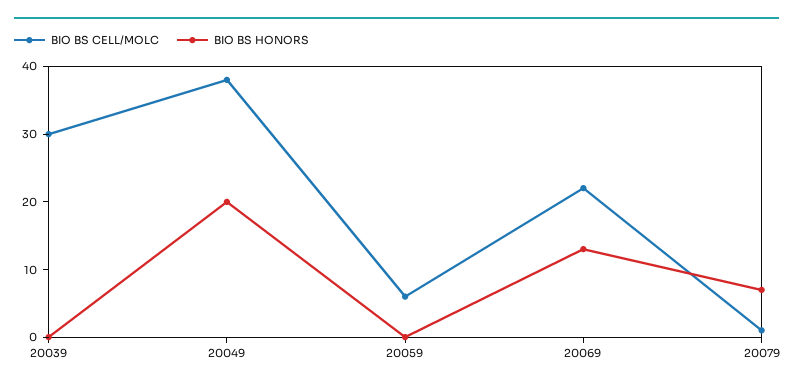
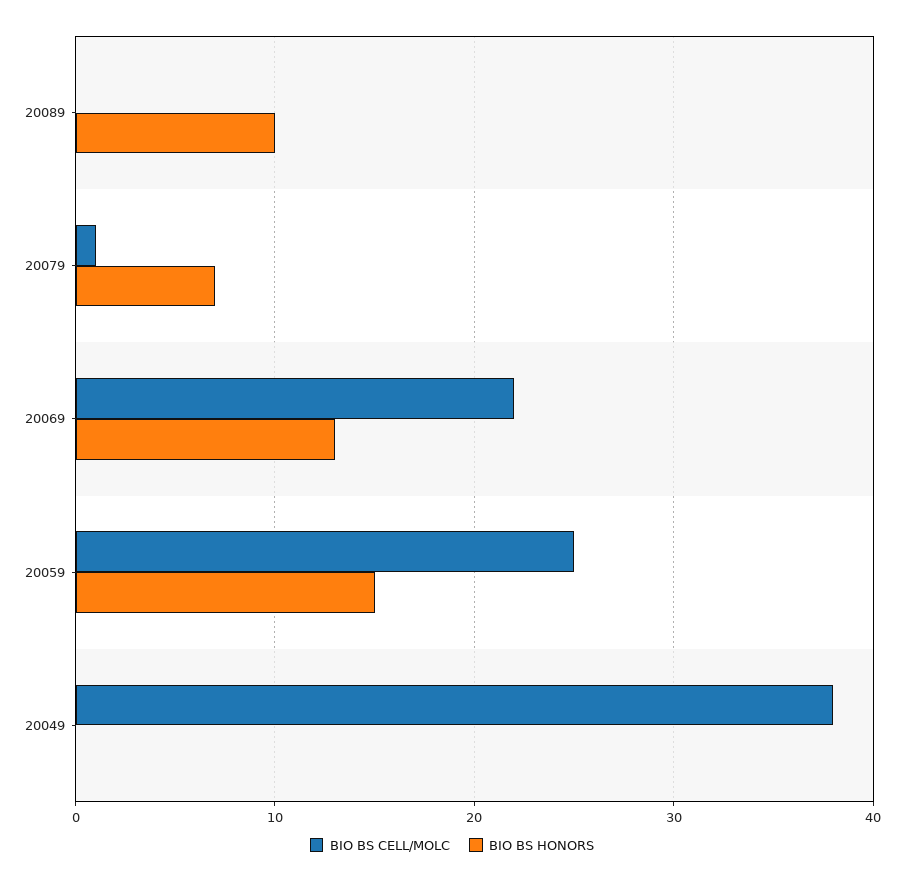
BIO BS CELL/MOLC, 20039: 30 -> none
BIO BS HONORS, 20039: 0 -> none
BIO BS HONORS, 20049: 20 -> 0
BIO BS CELL/MOLC, 20059: 5 -> 25
BIO BS HONORS, 20059: 0 -> 15
BIO BS CELL/MOLC, 20089: none -> 0
BIO BS HONORS, 20089: none -> 10

